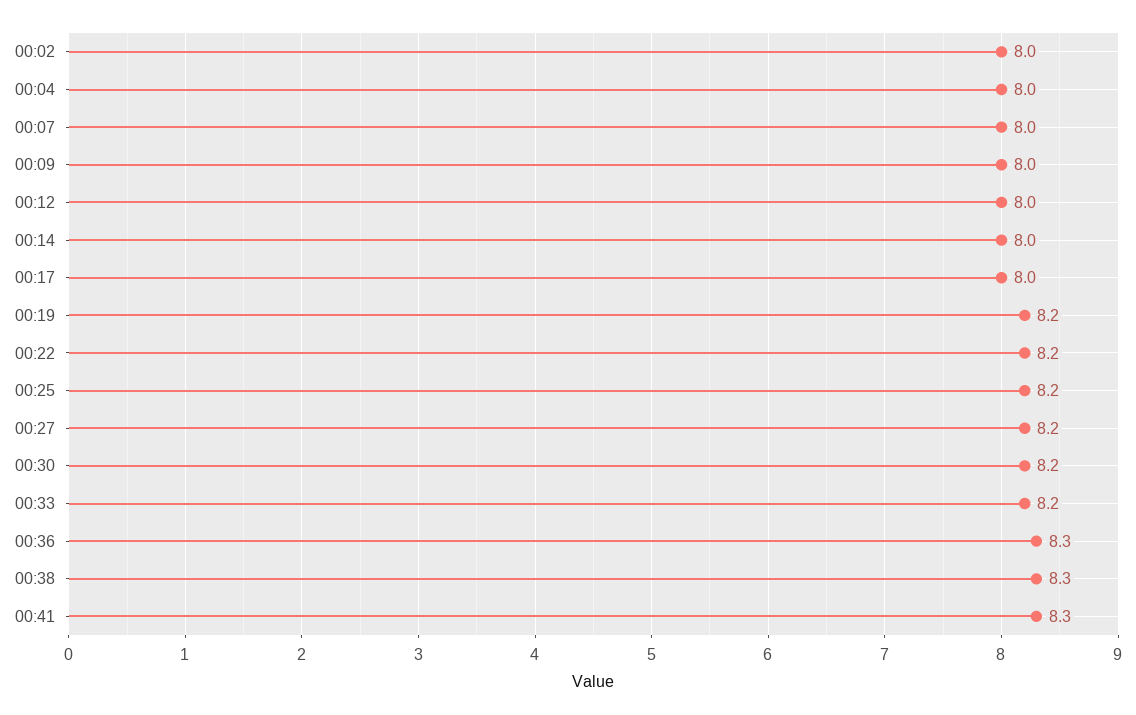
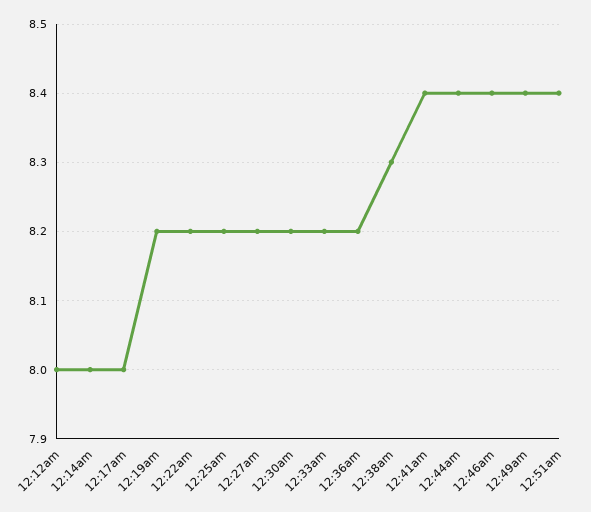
00:02: 8 -> none
00:04: 8 -> none
00:07: 8 -> none
00:09: 8 -> none
00:36: 8.3 -> 8.2
00:41: 8.3 -> 8.4
12:44am: none -> 8.4
12:46am: none -> 8.4
12:49am: none -> 8.4
12:51am: none -> 8.4

